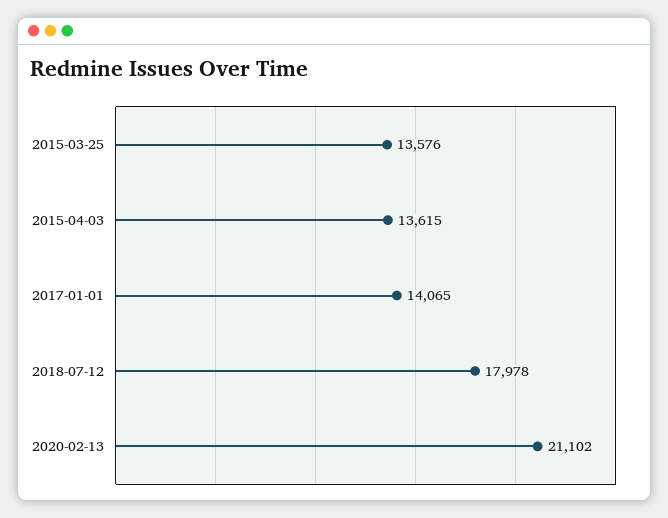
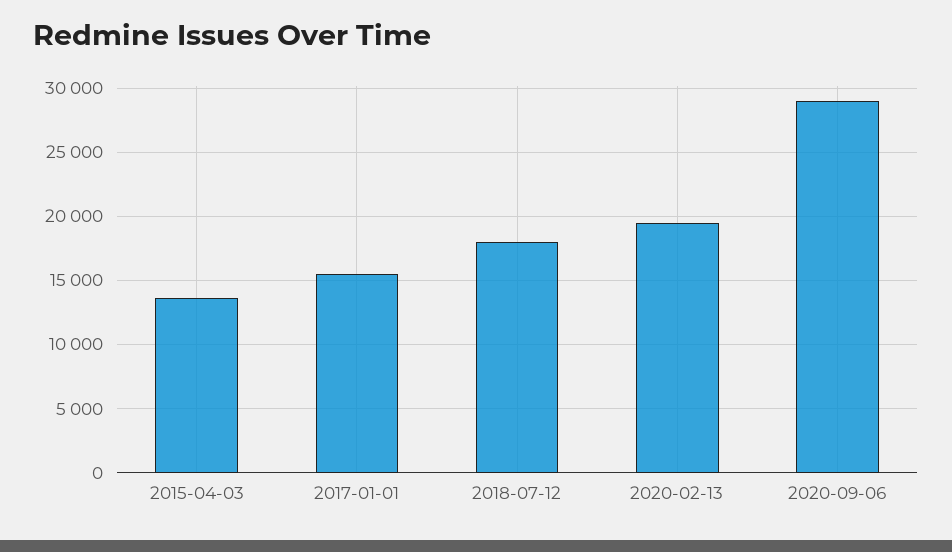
2015-03-25: 13576 -> none
2017-01-01: 14065 -> 15500
2020-02-13: 21102 -> 19500
2020-09-06: none -> 29000

